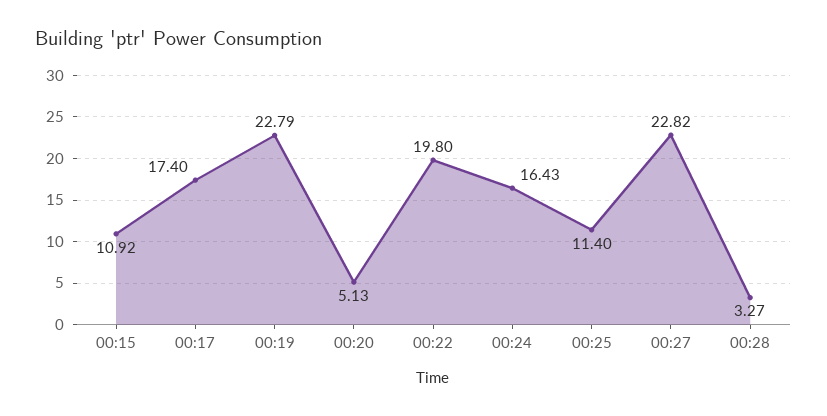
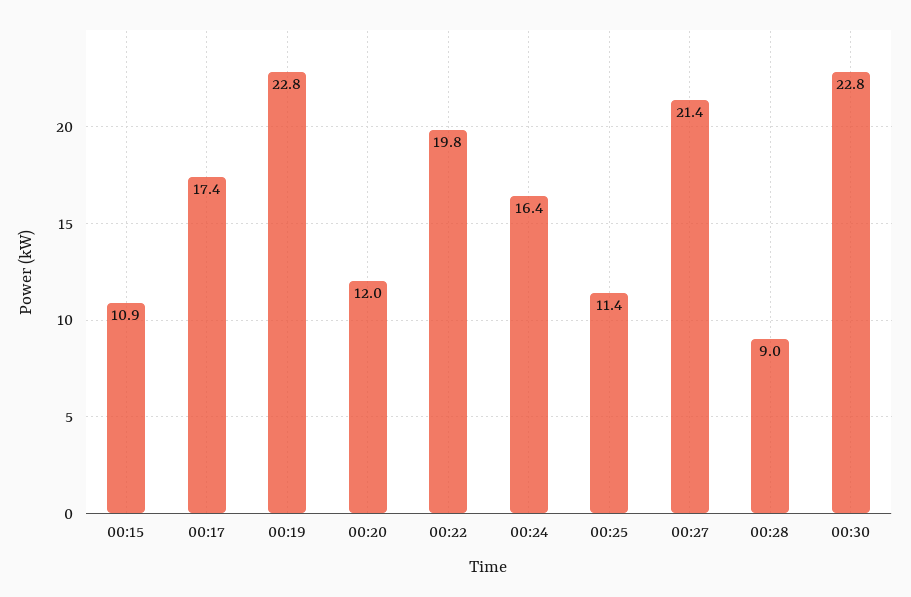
00:20: 5.13 -> 12
00:27: 22.82 -> 21.4
00:28: 3.27 -> 9
00:30: none -> 22.8

